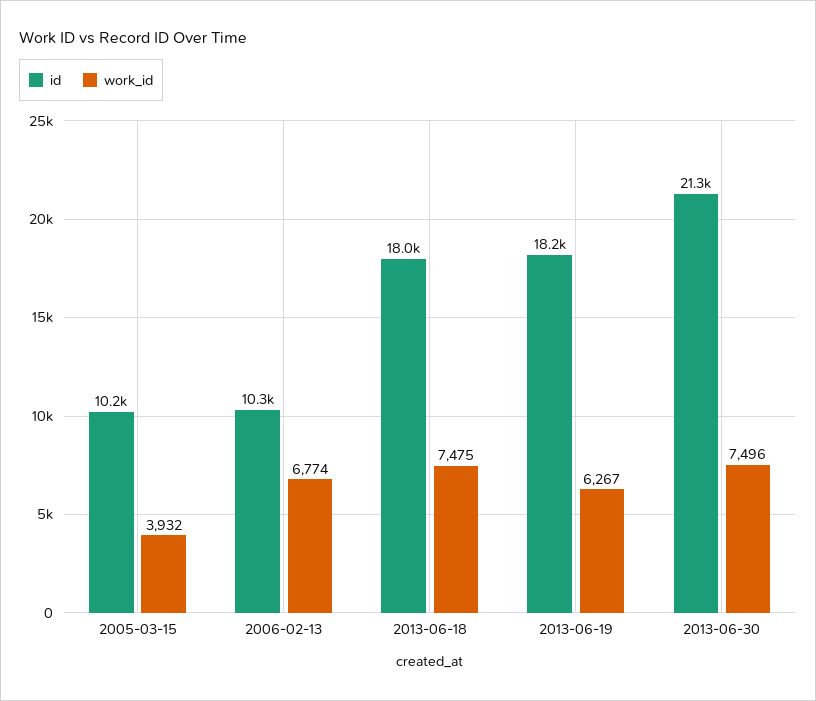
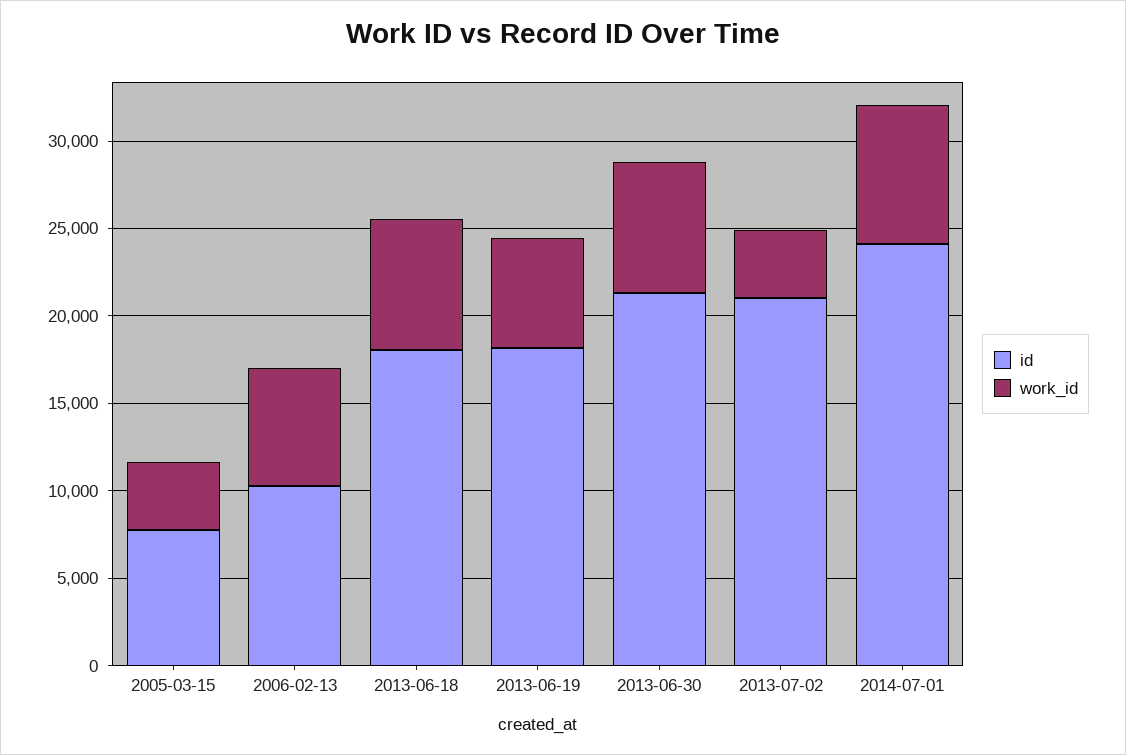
id, 2005-03-15: 10200 -> 8000
id, 2013-07-02: none -> 21000
work_id, 2013-07-02: none -> 4000
id, 2014-07-01: none -> 24000
work_id, 2014-07-01: none -> 8000

